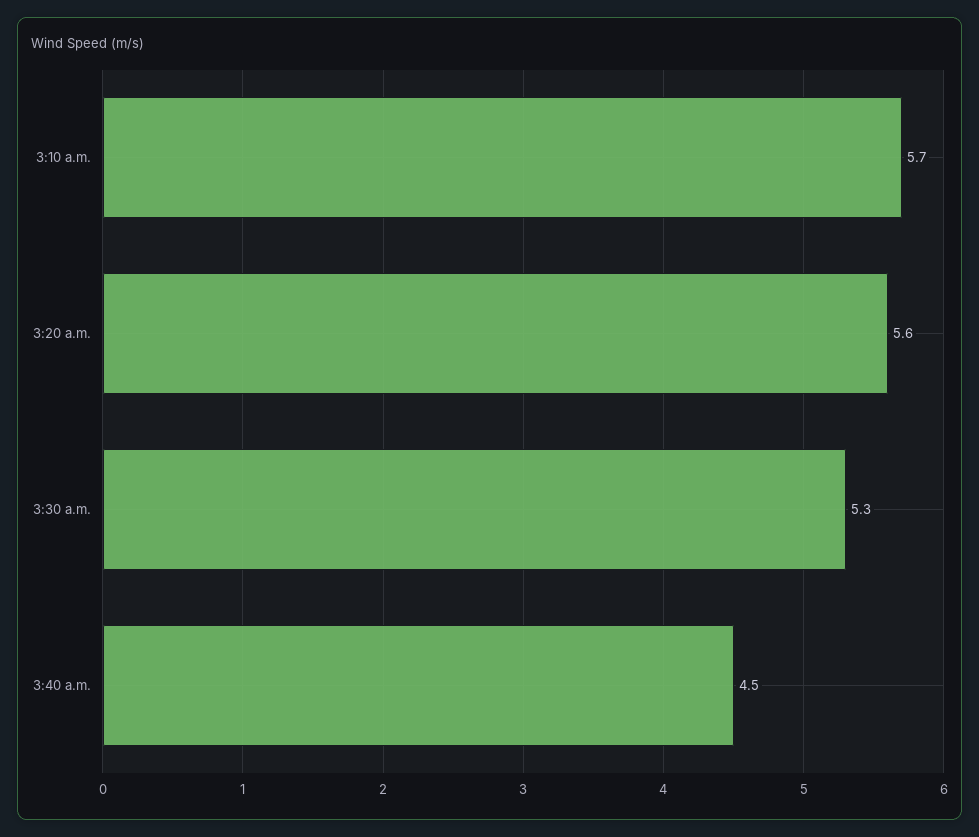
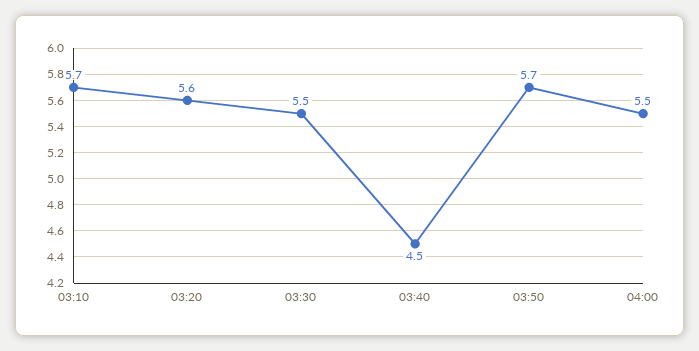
3:30 a.m.: 5.3 -> 5.5
03:50: none -> 5.7
04:00: none -> 5.5

